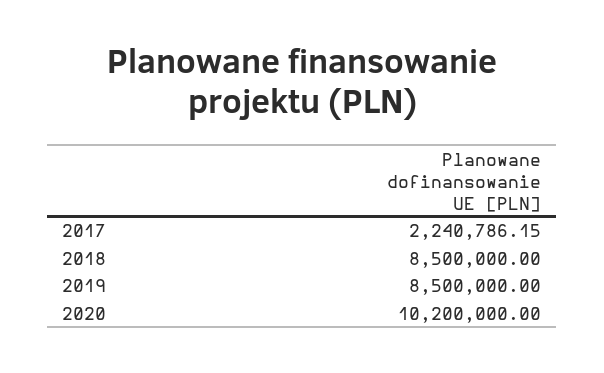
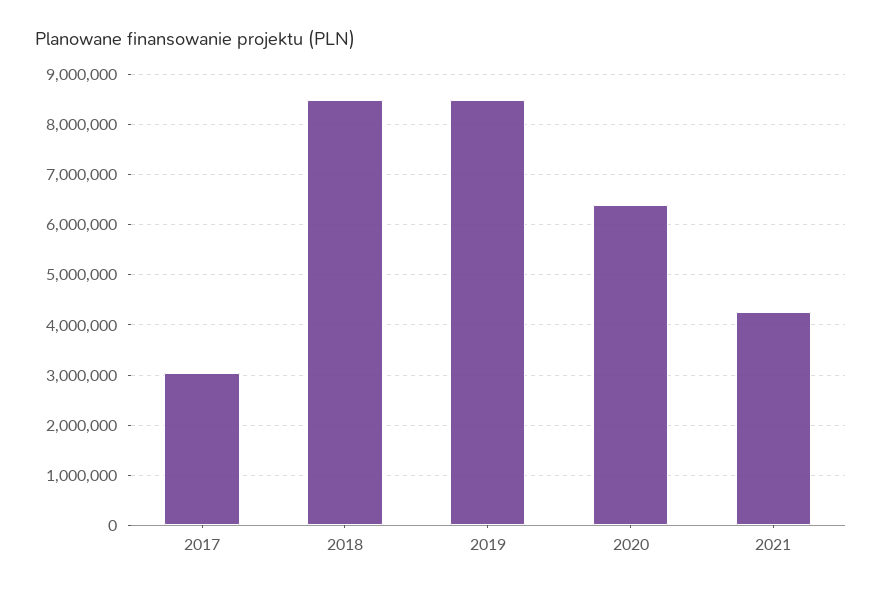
2017: 2240786.15 -> 3000000
2020: 10200000 -> 6400000
2021: none -> 4200000

